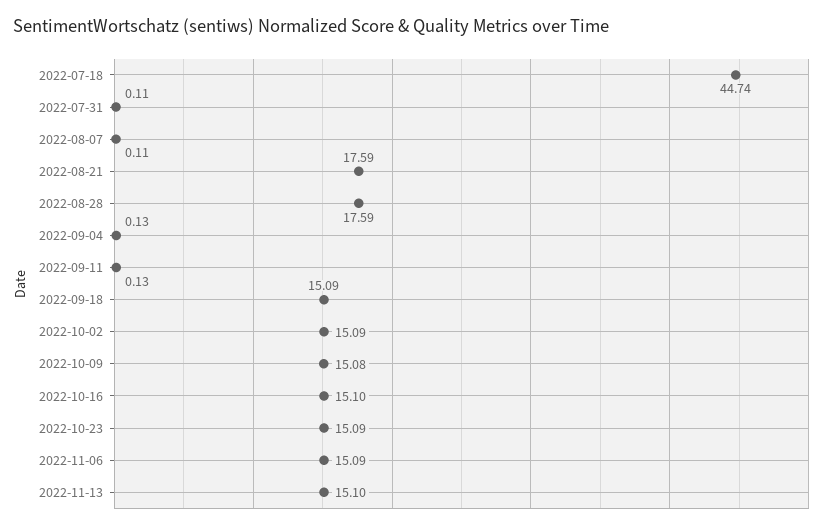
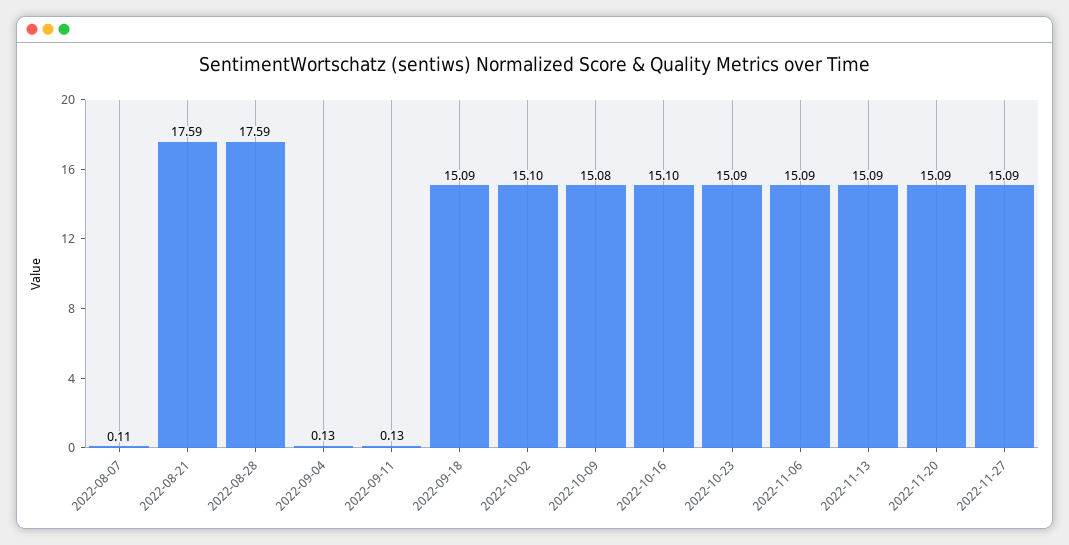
2022-07-18: 44.74 -> none
2022-07-31: 0.11 -> none
2022-10-02: 15.09 -> 15.1
2022-11-13: 15.1 -> 15.09
2022-11-20: none -> 15.09
2022-11-27: none -> 15.09

